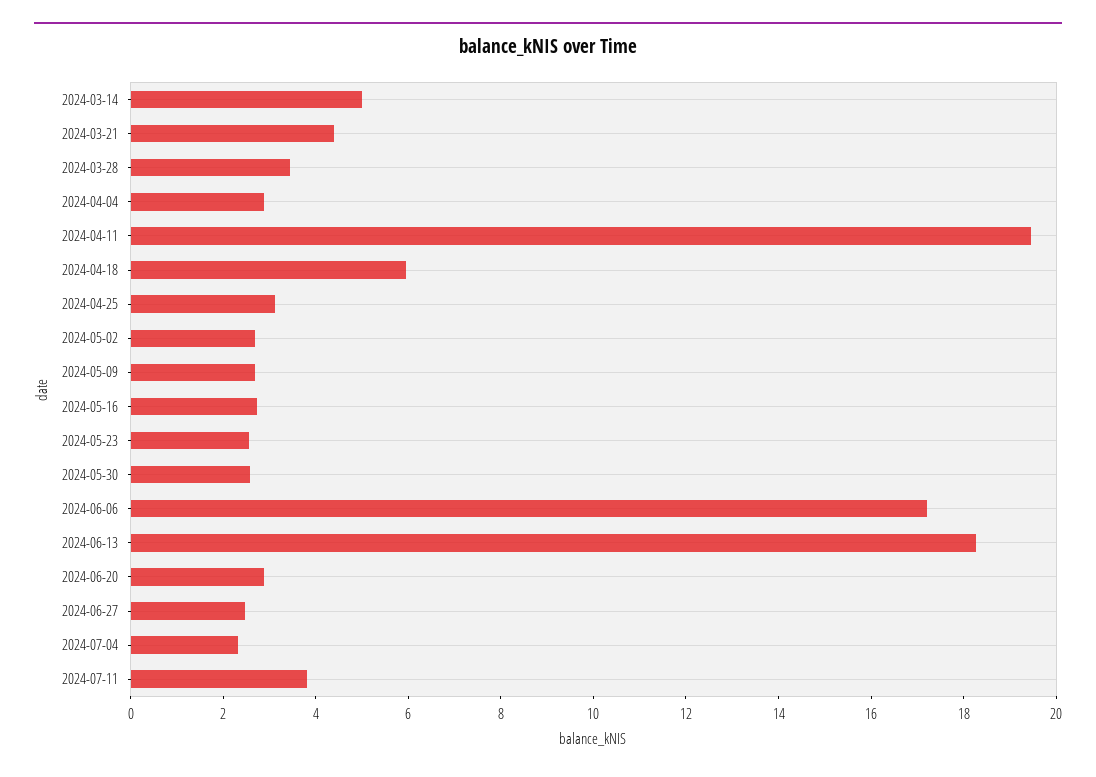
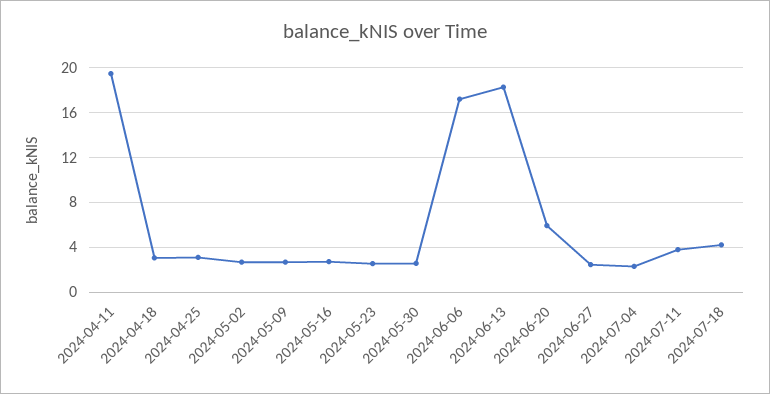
2024-03-14: 5 -> none
2024-03-21: 4.5 -> none
2024-03-28: 3.5 -> none
2024-04-04: 3 -> none
2024-04-18: 6 -> 3
2024-06-20: 3 -> 6
2024-07-18: none -> 4

